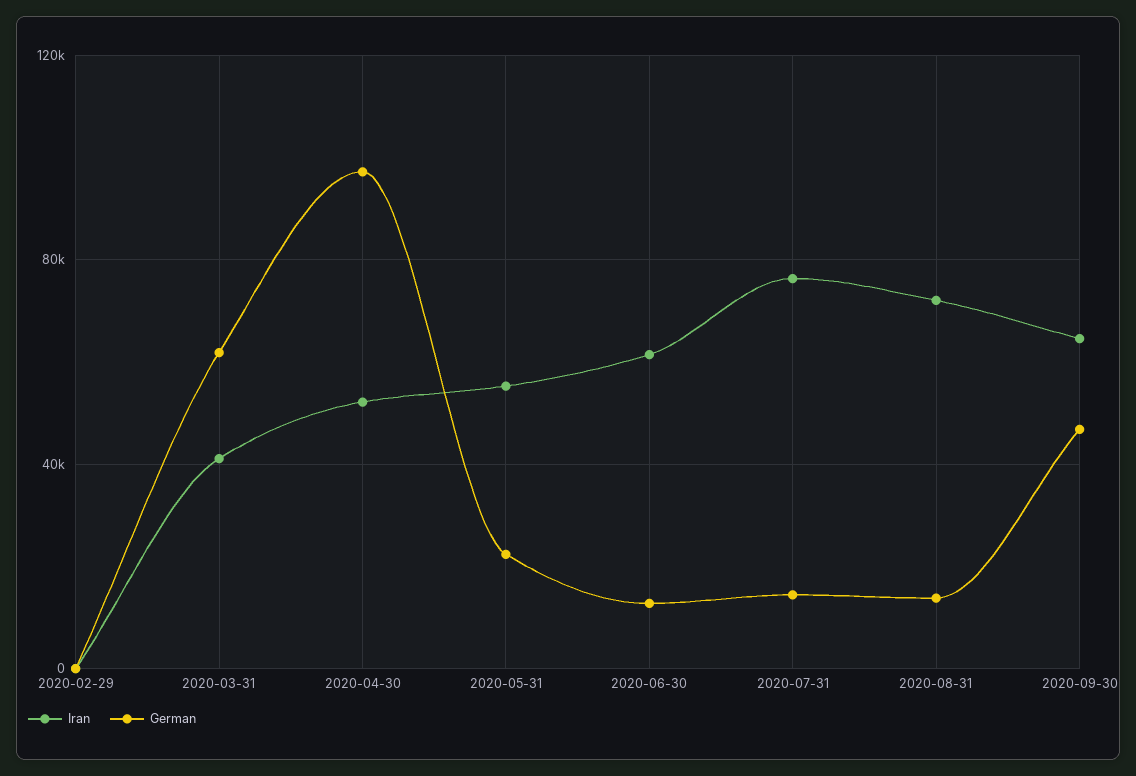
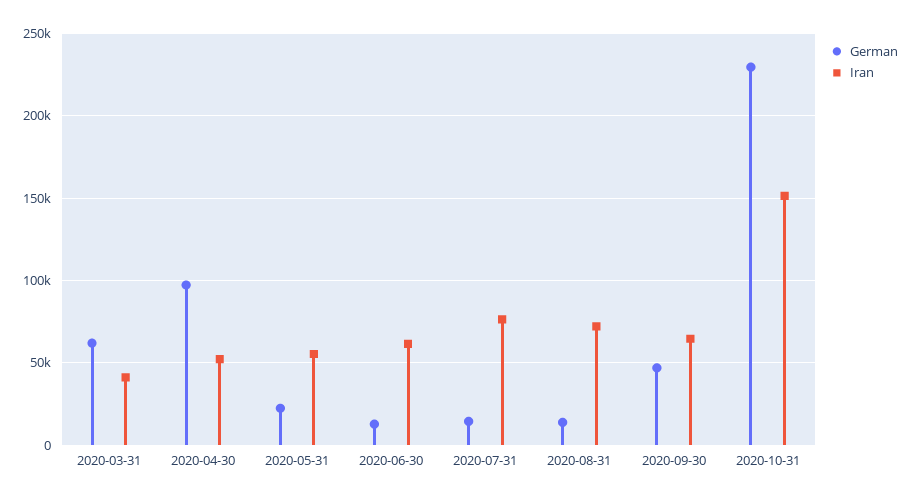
Iran, 2020-02-29: 0 -> none
German, 2020-02-29: 0 -> none
German, 2020-10-31: none -> 230000
Iran, 2020-10-31: none -> 150000

